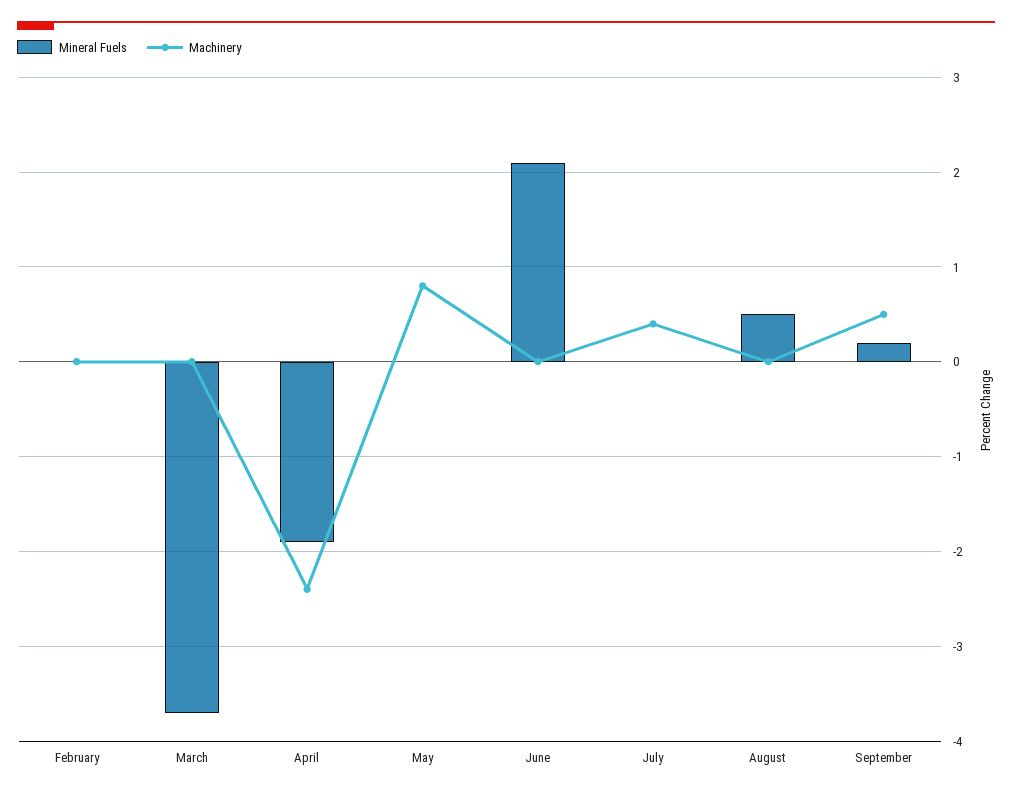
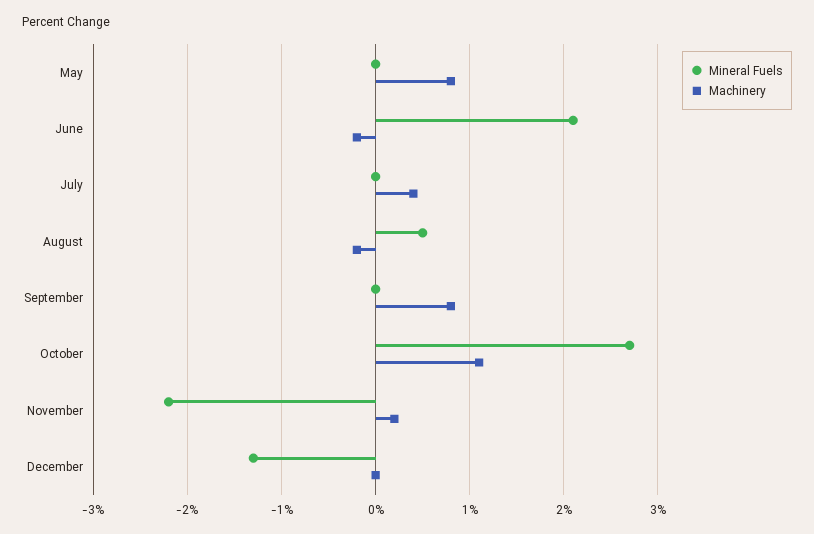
Mineral Fuels, February: 0 -> none
Machinery, February: 0 -> none
Mineral Fuels, March: -3.7 -> none
Machinery, March: 0 -> none
Mineral Fuels, April: -1.9 -> none
Machinery, April: -2.4 -> none
Machinery, June: 0 -> -0.2
Machinery, August: 0 -> -0.2
Mineral Fuels, September: 0.2 -> 0
Machinery, September: 0.5 -> 0.8
Mineral Fuels, October: none -> 2.7
Machinery, October: none -> 1.1
Mineral Fuels, November: none -> -2.2
Machinery, November: none -> 0.2
Mineral Fuels, December: none -> -1.3
Machinery, December: none -> 0

